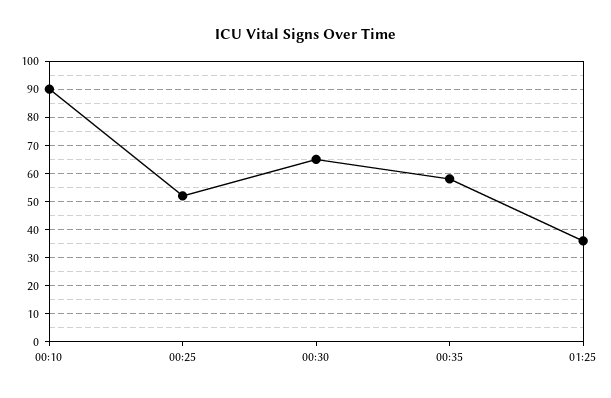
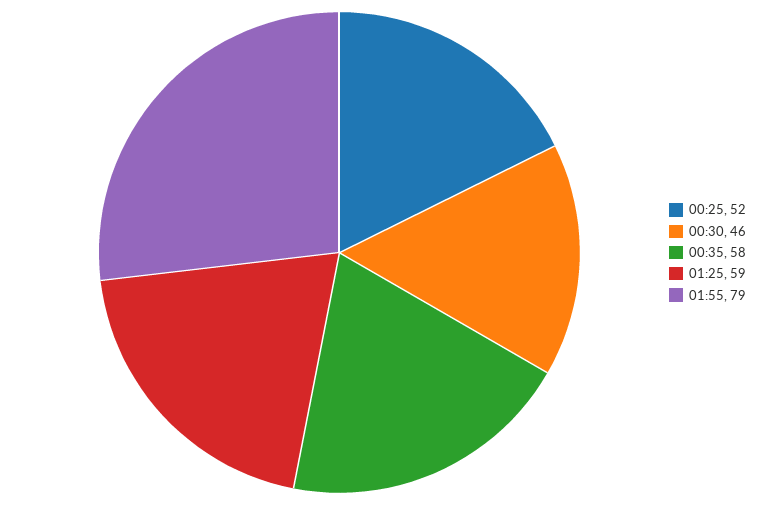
00:10: 90 -> none
00:30: 65 -> 46
01:25: 35 -> 59
01:55: none -> 79

